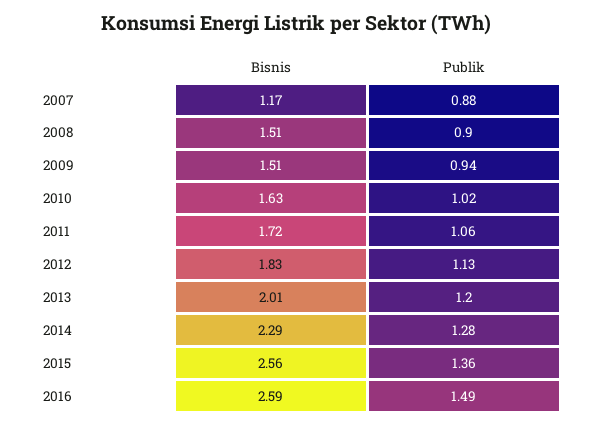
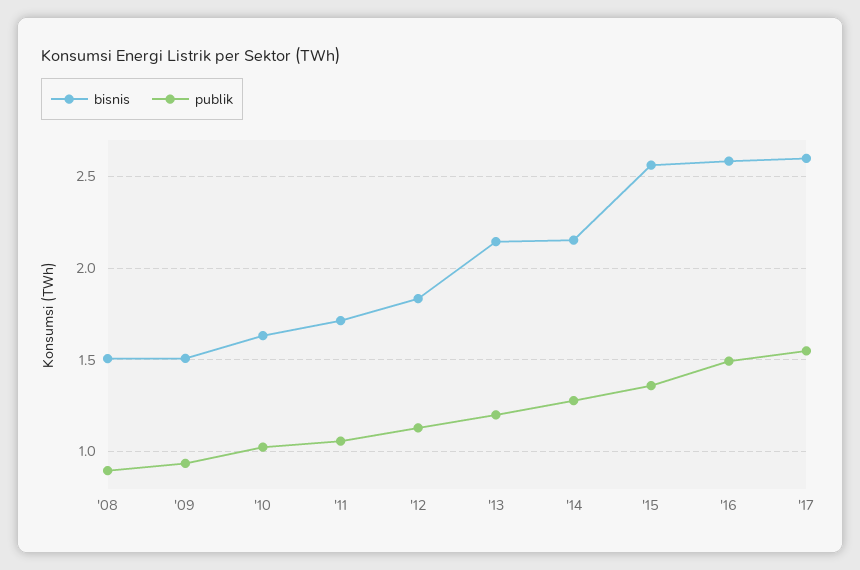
Bisnis, 2007: 1.17 -> none
Publik, 2007: 0.88 -> none
Bisnis, 2013: 2.01 -> 2.15
Bisnis, 2014: 2.29 -> 2.15
Bisnis, '17: none -> 2.6
Publik, '17: none -> 1.55

